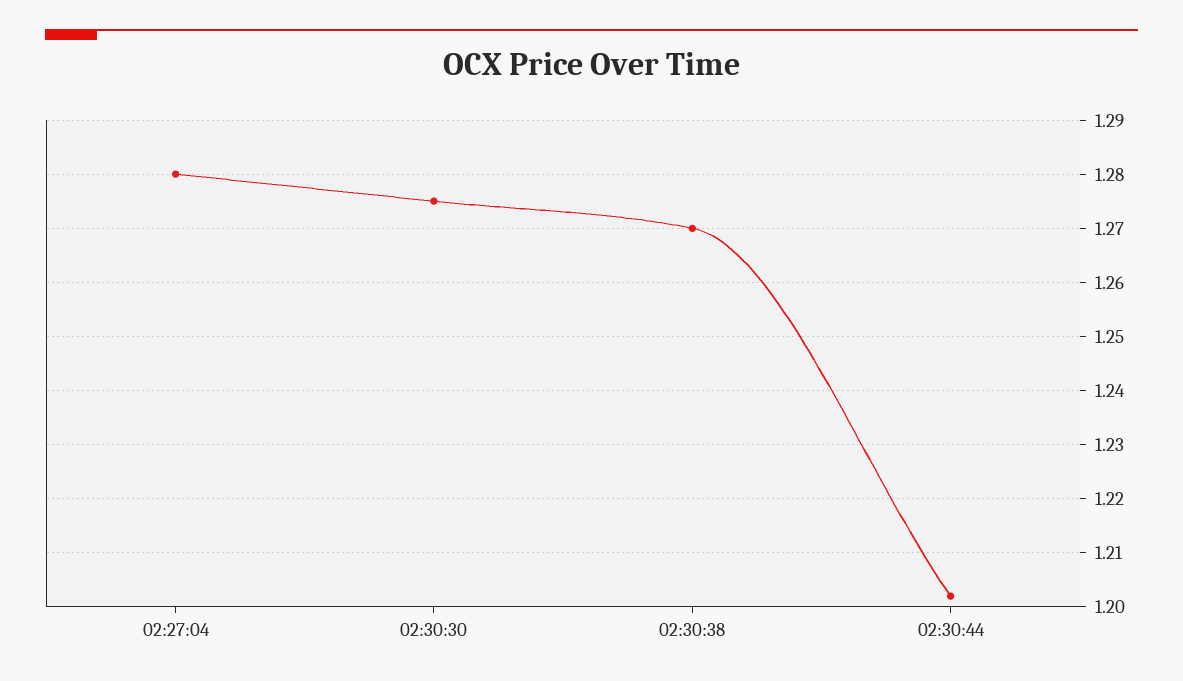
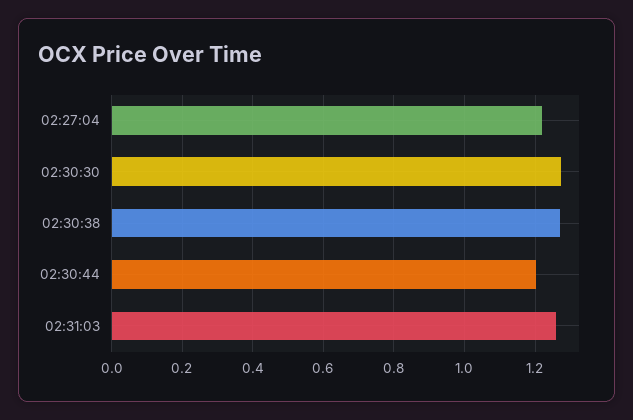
02:27:04: 1.28 -> 1.22
02:31:03: none -> 1.26

